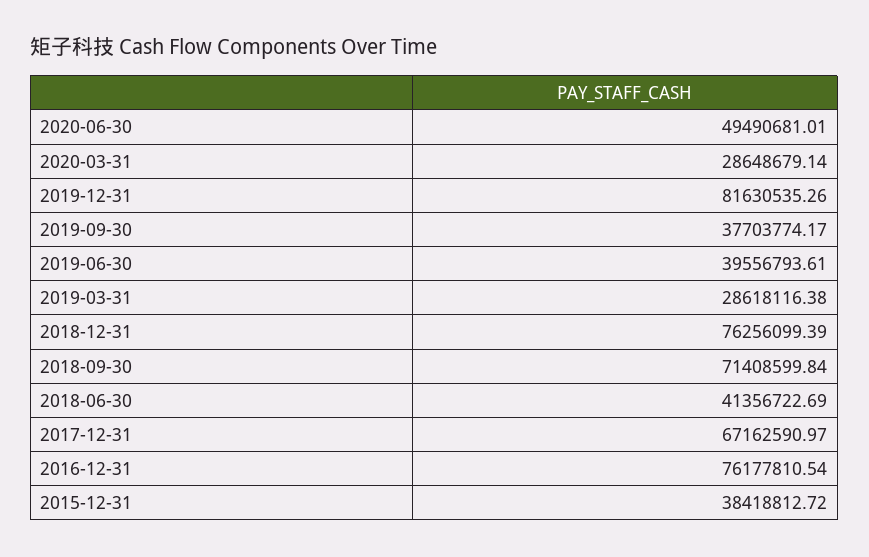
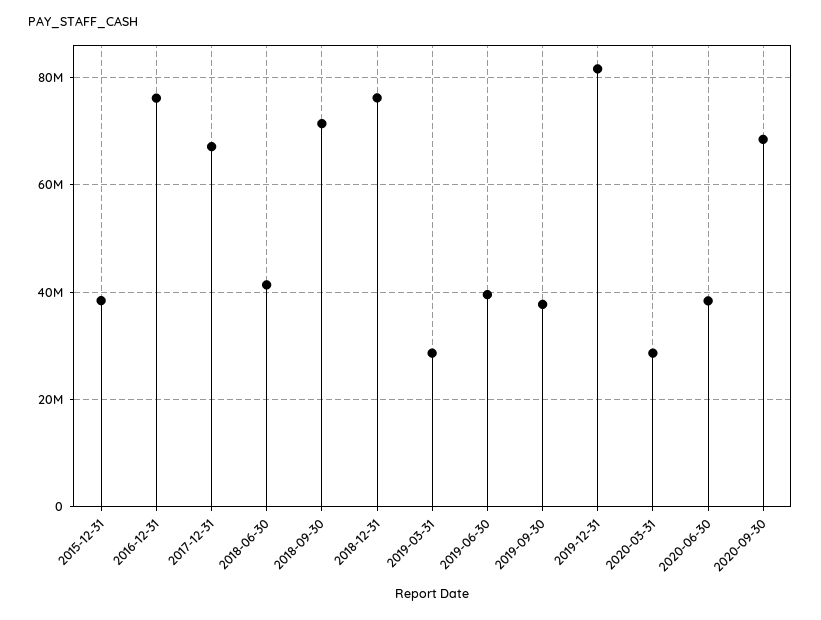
2020-06-30: 49490681.01 -> 38000000
2020-09-30: none -> 68000000

